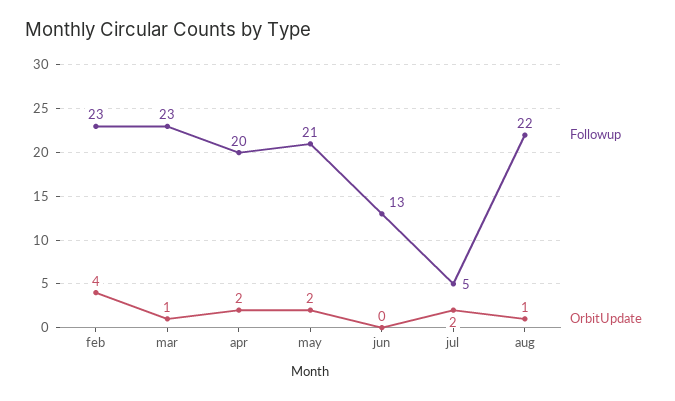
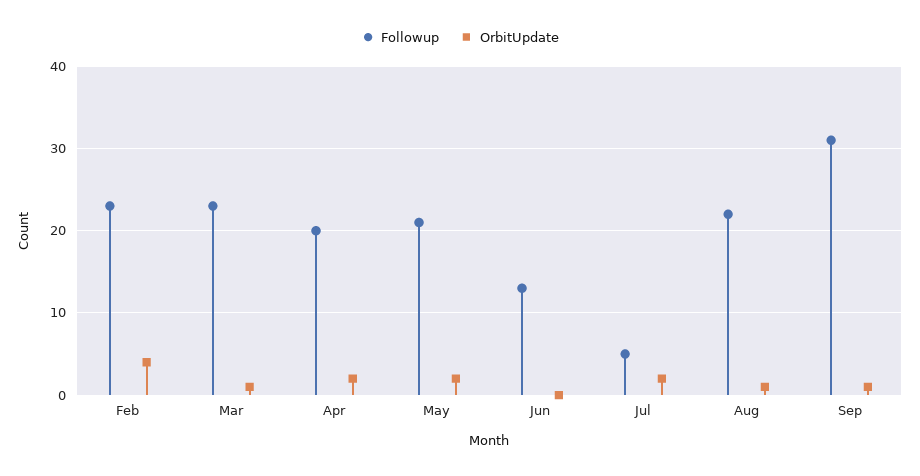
Followup, Sep: none -> 31
OrbitUpdate, Sep: none -> 1

